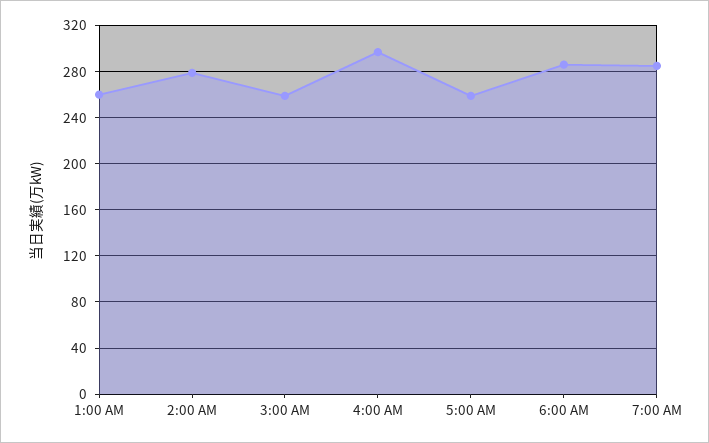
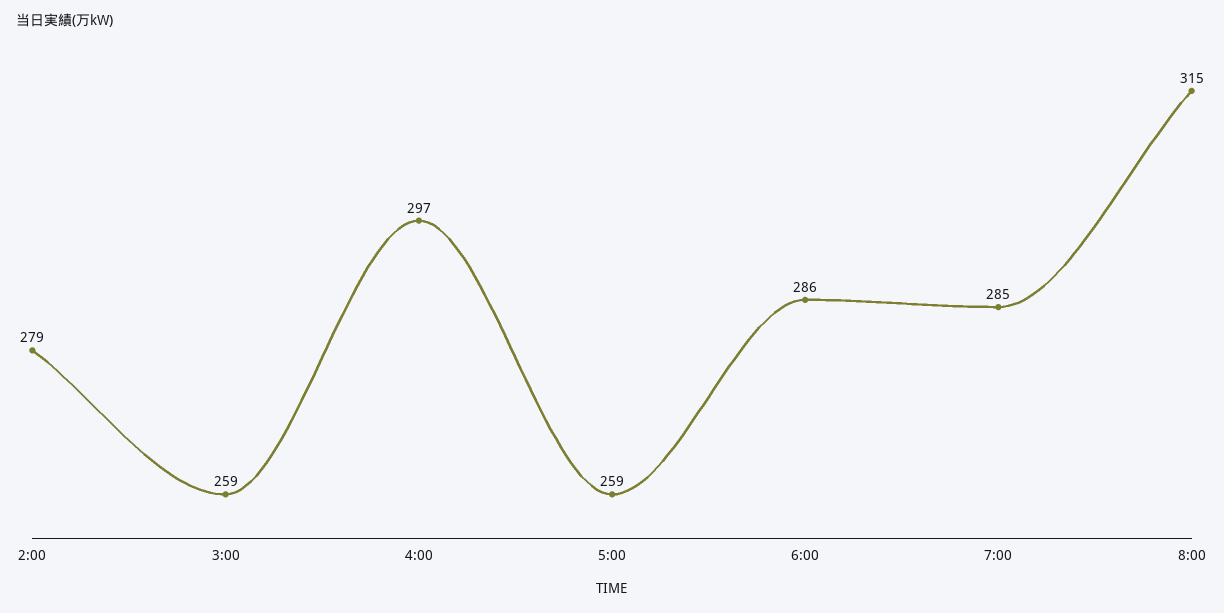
1:00 AM: 260 -> none
8:00: none -> 315

